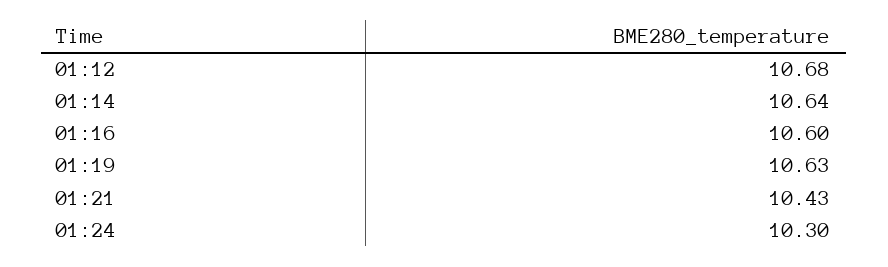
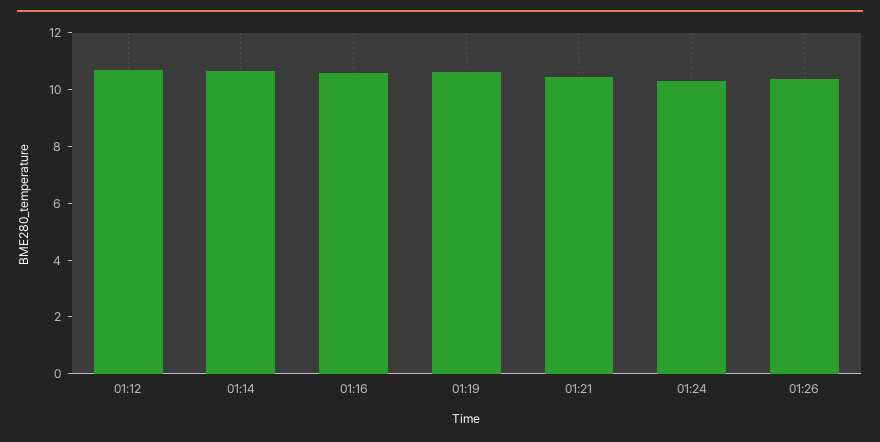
01:26: none -> 10.5

